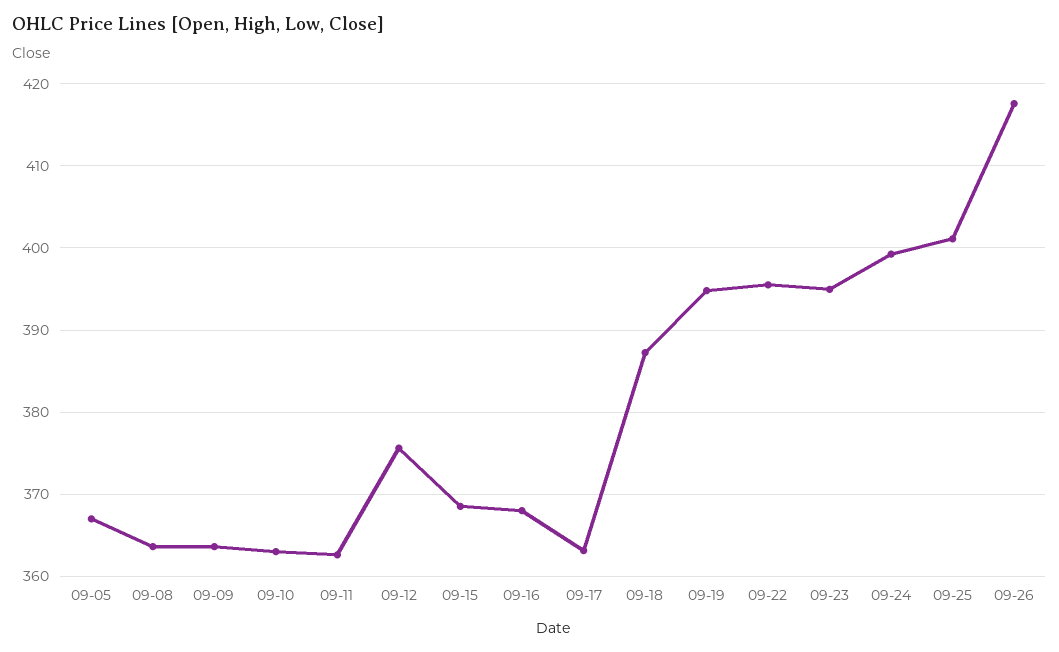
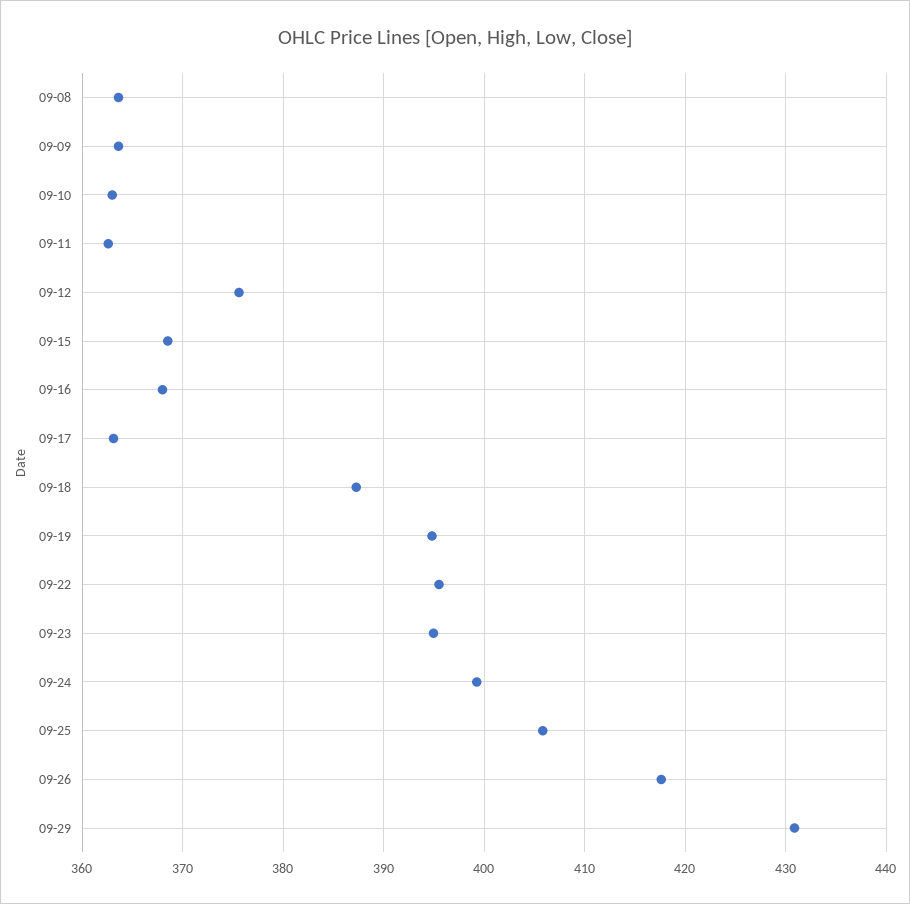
09-05: 367 -> none
09-25: 401 -> 406
09-29: none -> 431

